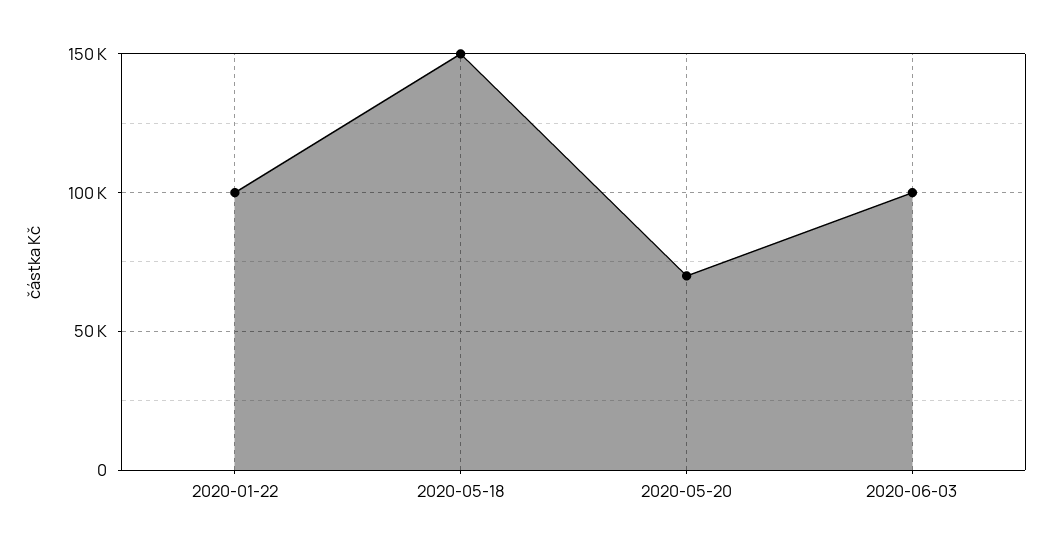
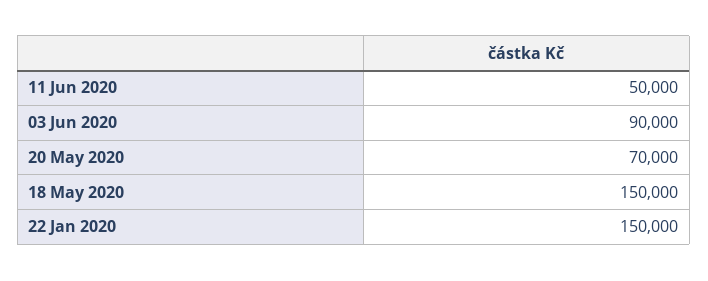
2020-01-22: 100000 -> 150000
2020-06-03: 100000 -> 90000
11 Jun 2020: none -> 50000

